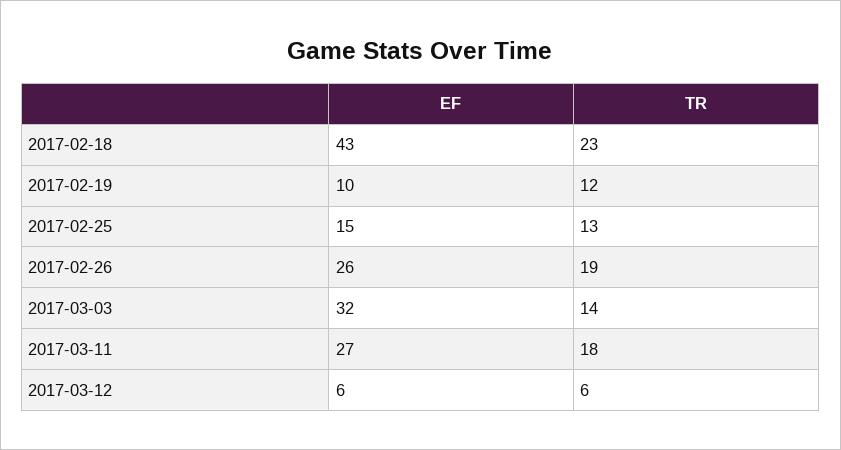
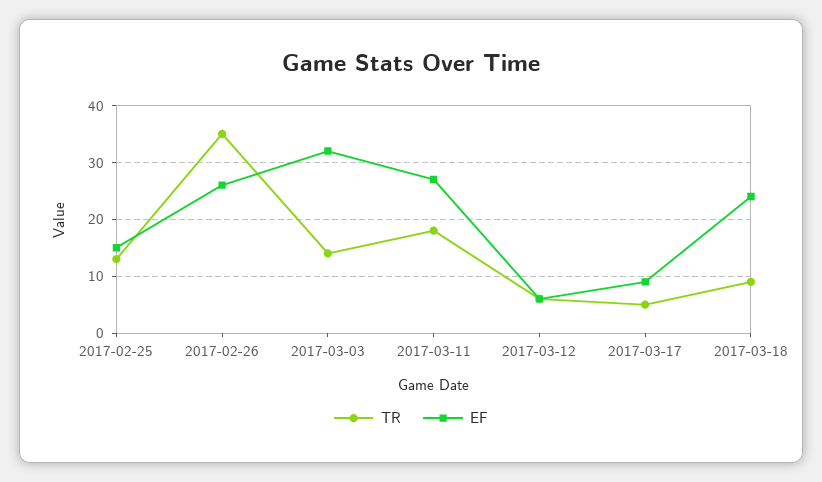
EF, 2017-02-18: 43 -> none
TR, 2017-02-18: 23 -> none
EF, 2017-02-19: 10 -> none
TR, 2017-02-19: 12 -> none
TR, 2017-02-26: 19 -> 35
TR, 2017-03-17: none -> 5
EF, 2017-03-17: none -> 10
TR, 2017-03-18: none -> 10
EF, 2017-03-18: none -> 25

